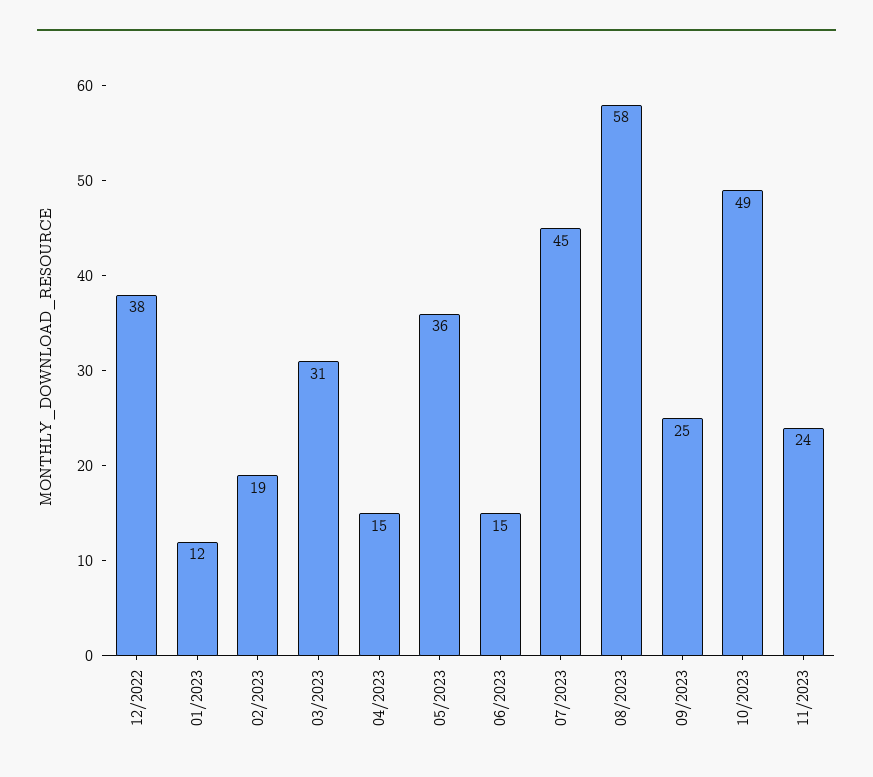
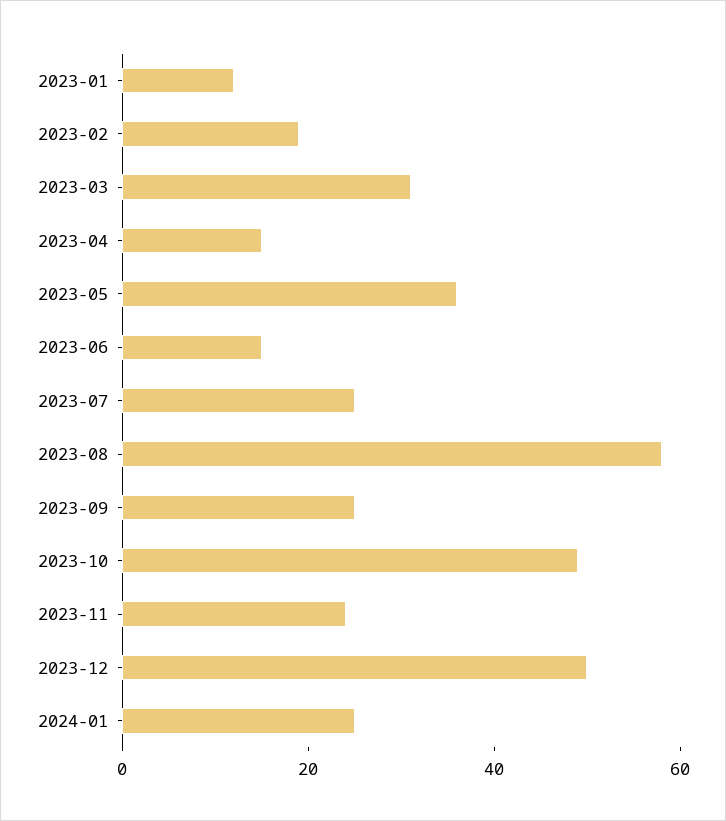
12/2022: 38 -> none
07/2023: 45 -> 25
2023-12: none -> 50
2024-01: none -> 25

